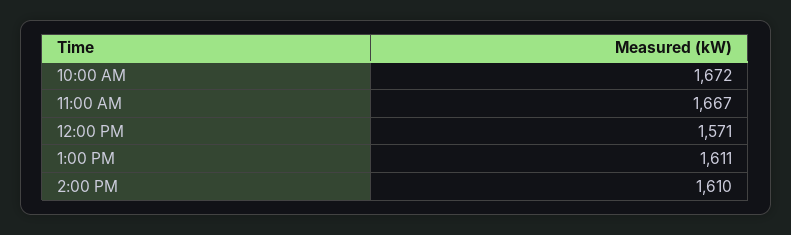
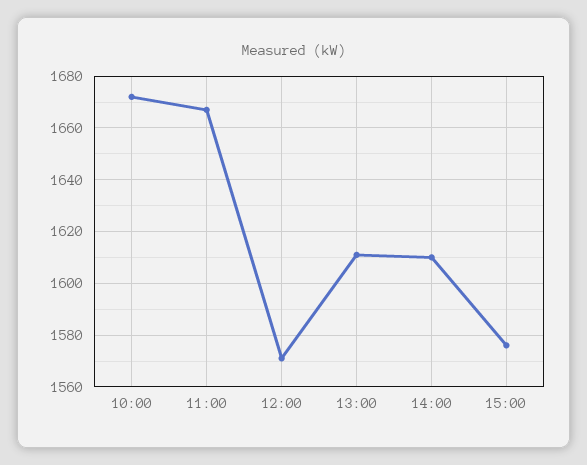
15:00: none -> 1575

